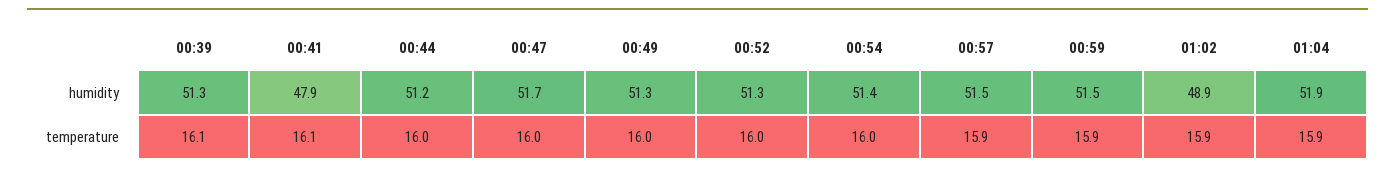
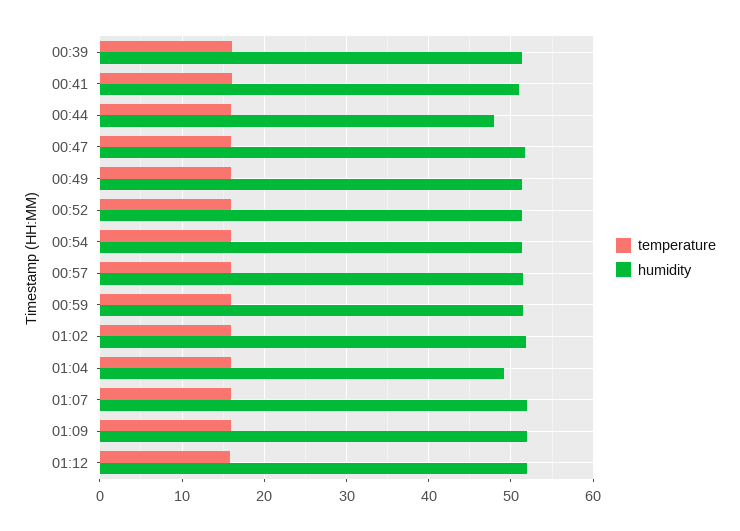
humidity, 00:41: 47.9 -> 51
humidity, 00:44: 51.2 -> 48
humidity, 01:02: 48.9 -> 52
humidity, 01:04: 51.9 -> 49
temperature, 01:07: none -> 16
humidity, 01:07: none -> 52
temperature, 01:09: none -> 16
humidity, 01:09: none -> 52
temperature, 01:12: none -> 16
humidity, 01:12: none -> 52

